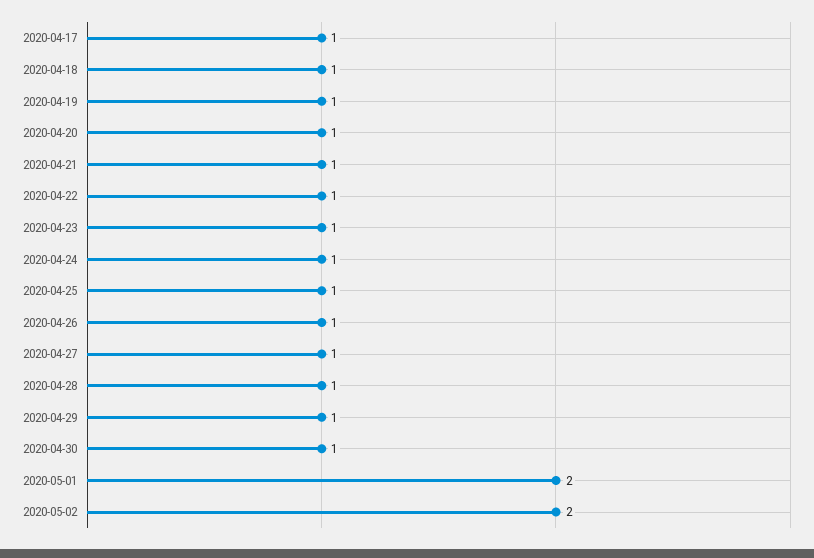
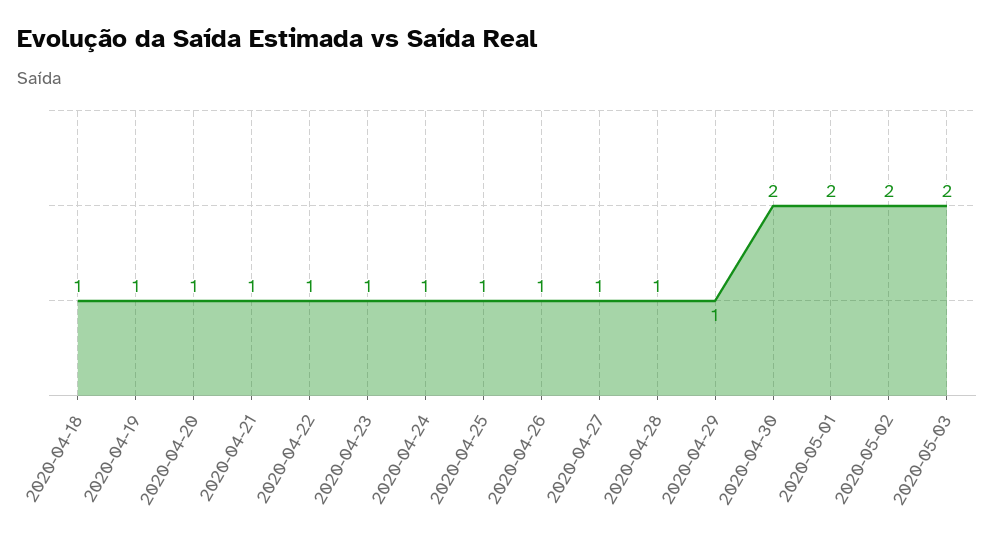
2020-04-17: 1 -> none
2020-04-30: 1 -> 2
2020-05-03: none -> 2

